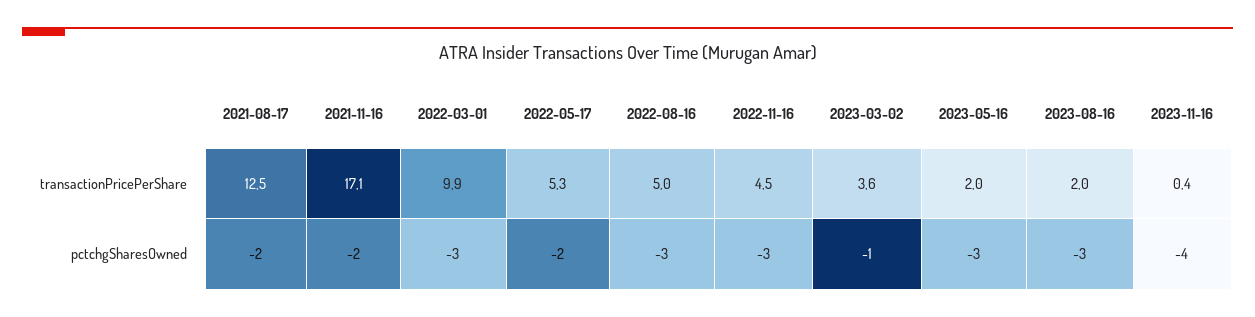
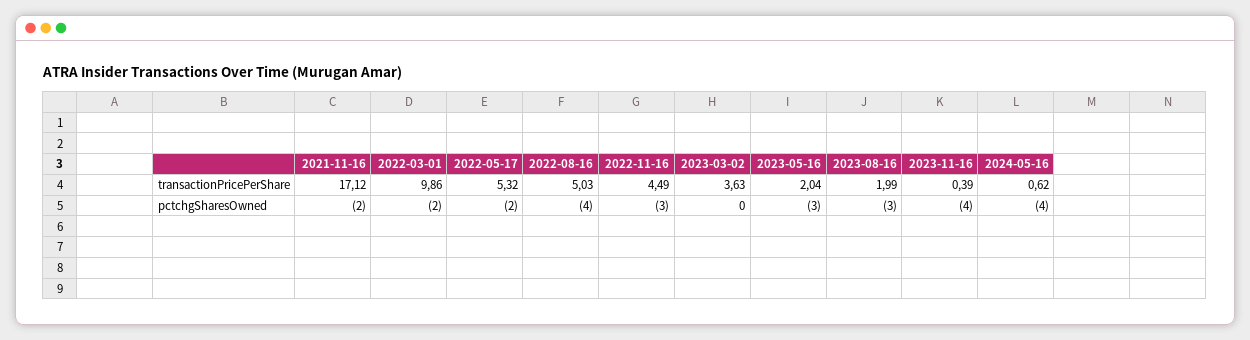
2021-08-17, transactionPricePerShare: 12.5 -> none
2021-08-17, pctchgSharesOwned: -2 -> none
2022-03-01, pctchgSharesOwned: -3 -> -2
2022-08-16, pctchgSharesOwned: -3 -> -4
2023-03-02, pctchgSharesOwned: -1 -> 0
2024-05-16, transactionPricePerShare: none -> 0.62
2024-05-16, pctchgSharesOwned: none -> -4

